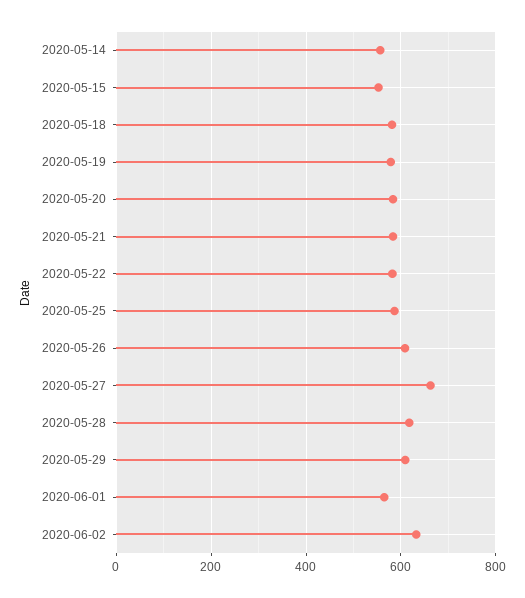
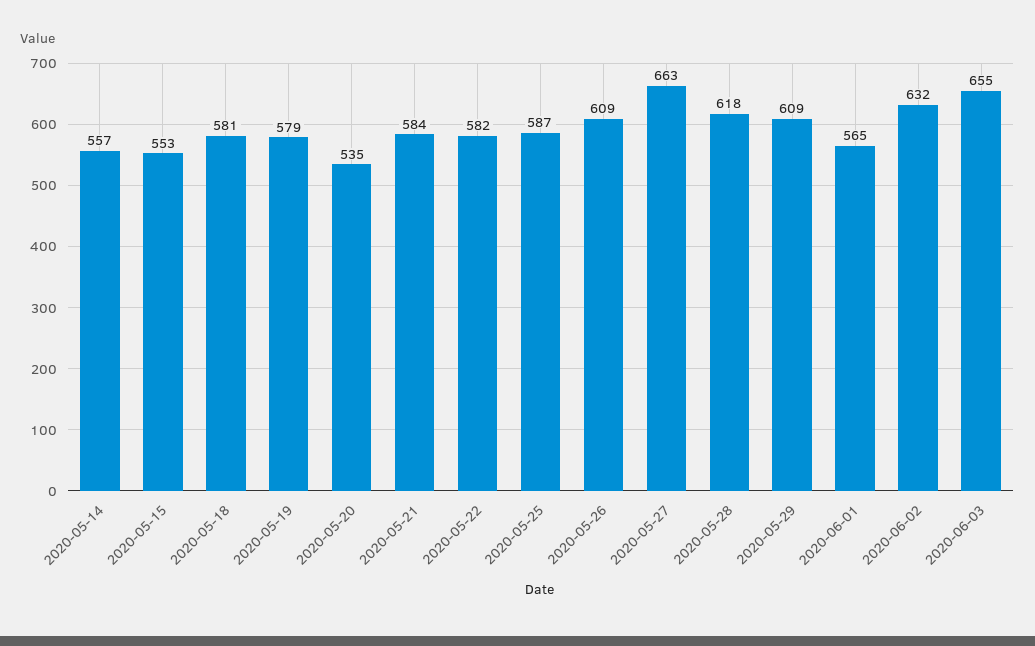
2020-05-20: 580 -> 535
2020-06-03: none -> 655

